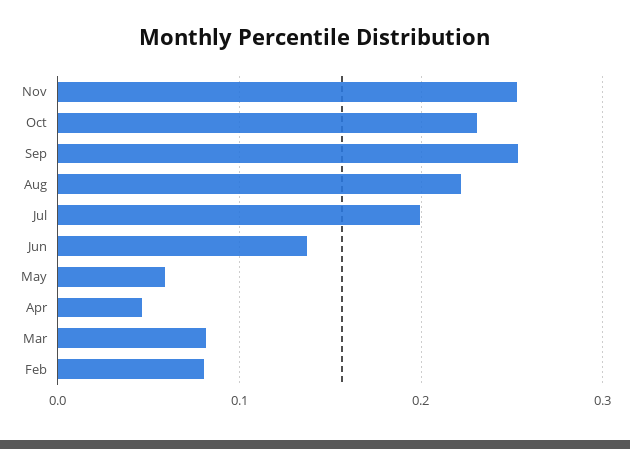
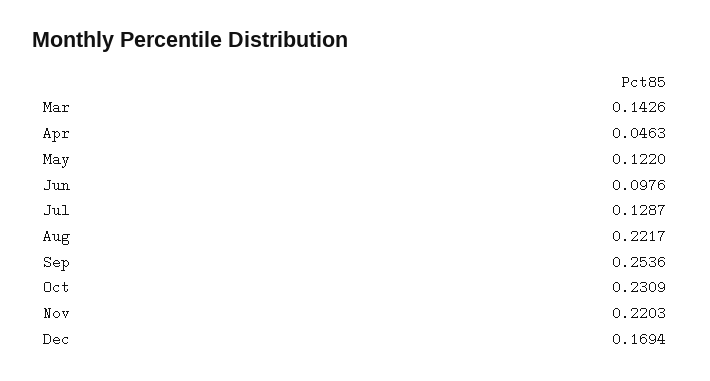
Nov: 0.25 -> 0.2203
Jul: 0.2 -> 0.1287
Jun: 0.14 -> 0.0976
May: 0.06 -> 0.122
Mar: 0.08 -> 0.1426
Feb: 0.08 -> none
Dec: none -> 0.1694

